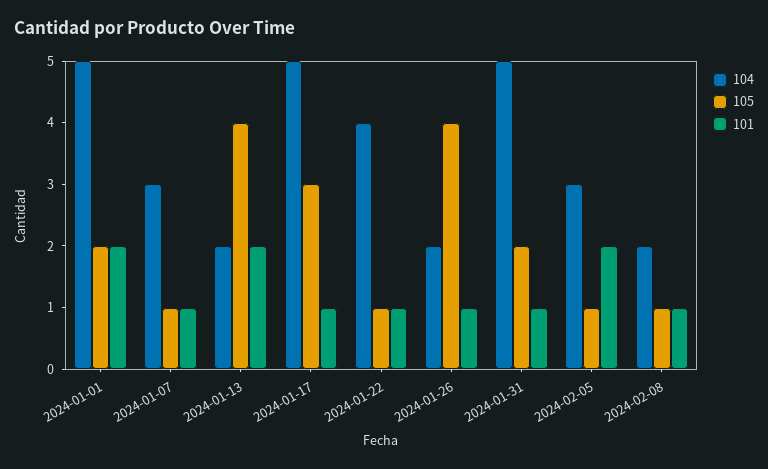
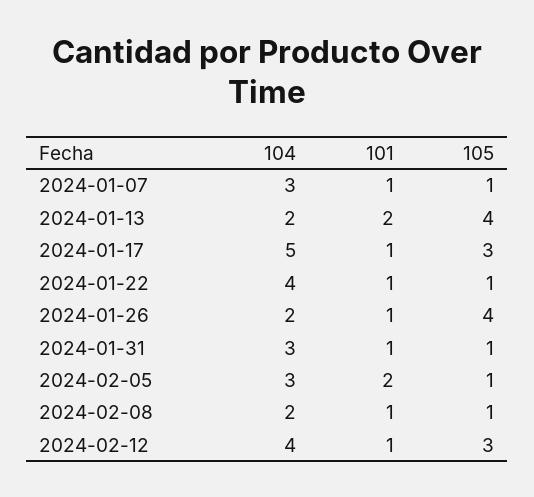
104, 2024-01-01: 5 -> none
105, 2024-01-01: 2 -> none
101, 2024-01-01: 2 -> none
104, 2024-01-31: 5 -> 3
105, 2024-01-31: 2 -> 1
104, 2024-02-12: none -> 4
101, 2024-02-12: none -> 1
105, 2024-02-12: none -> 3

